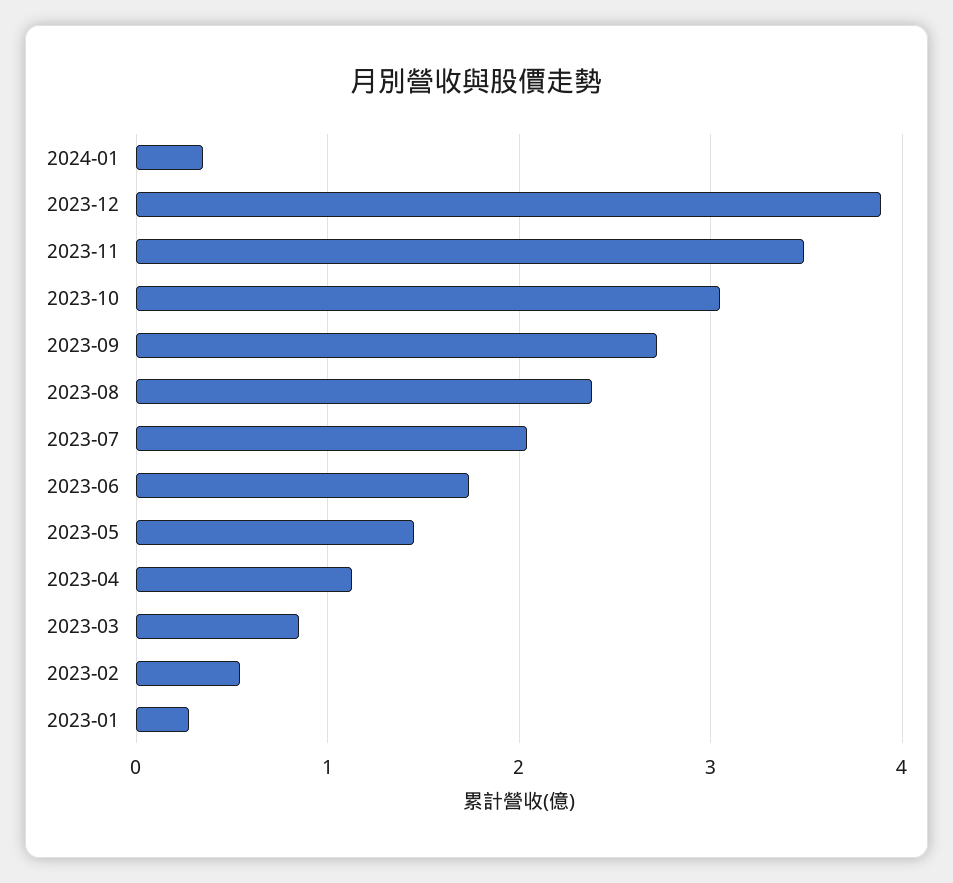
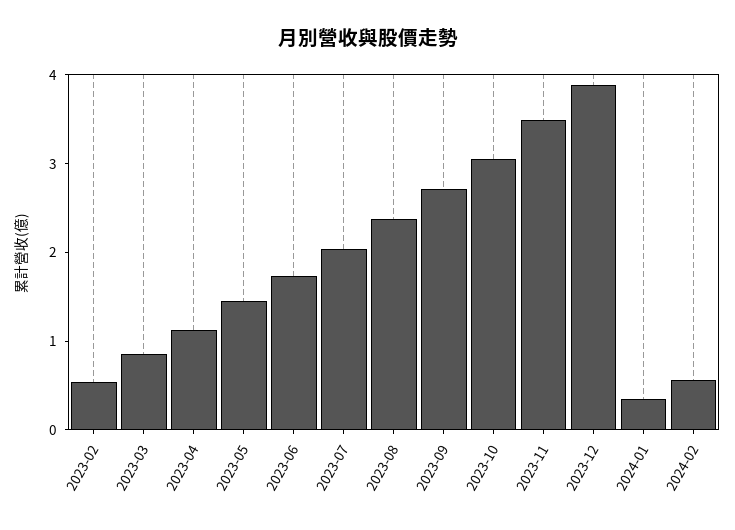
2023-01: 0.3 -> none
2024-02: none -> 0.6

